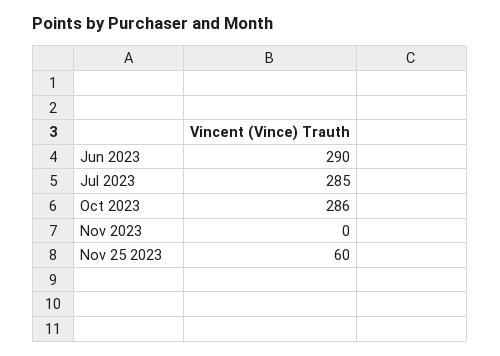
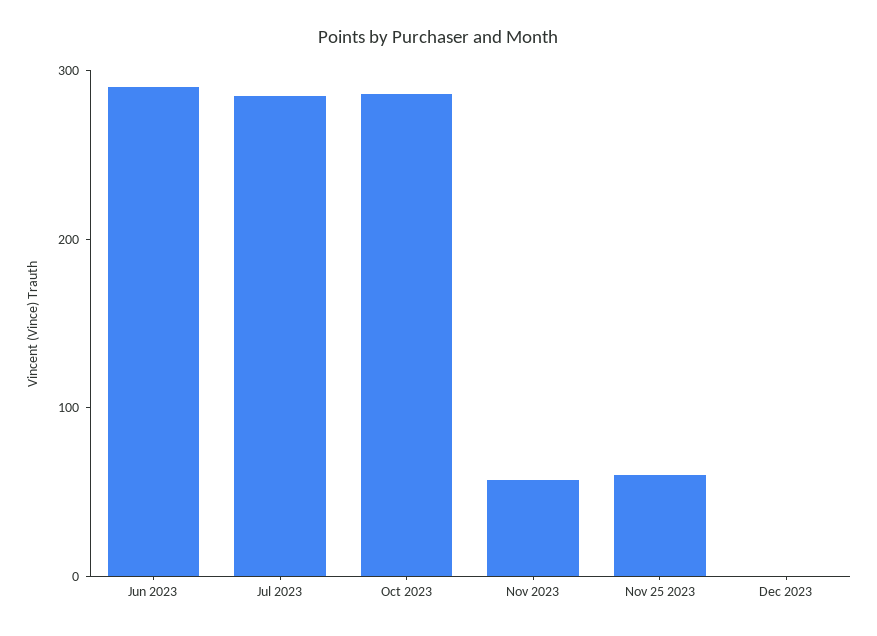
Nov 2023: 0 -> 60
Dec 2023: none -> 0

